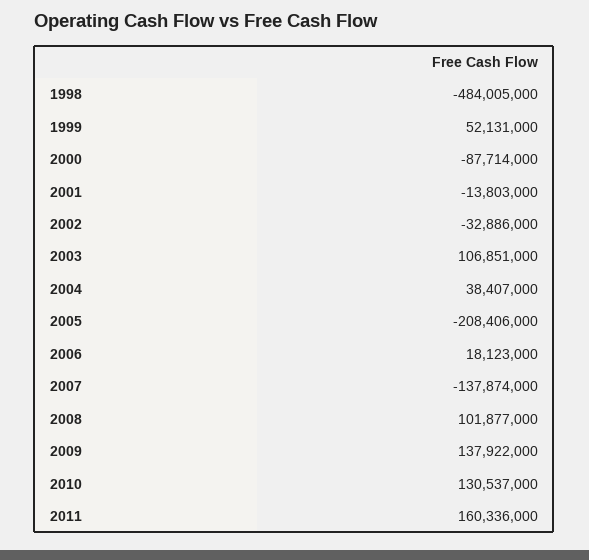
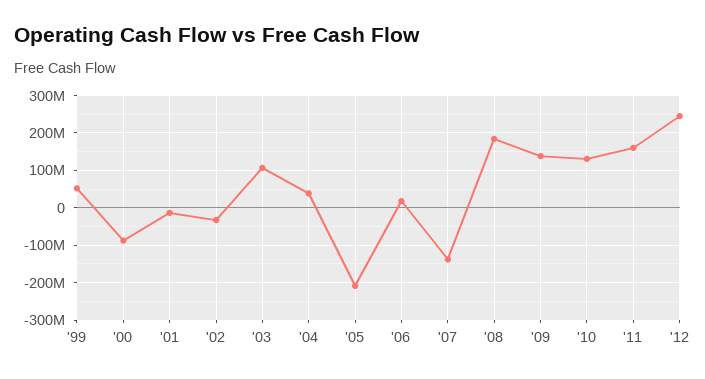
1998: -484005000 -> none
2008: 101877000 -> 180000000
'12: none -> 240000000

